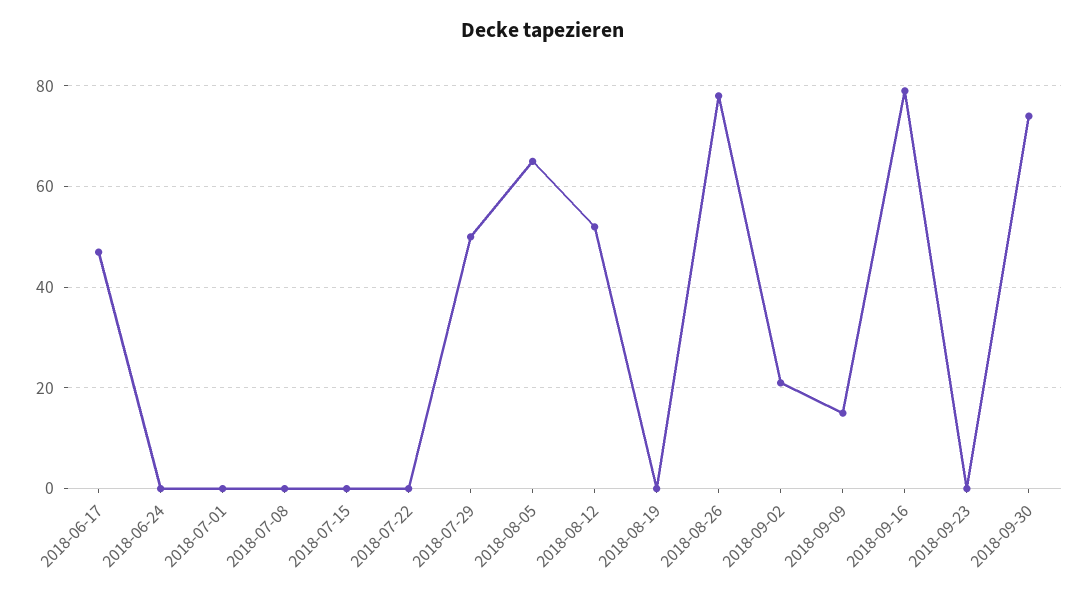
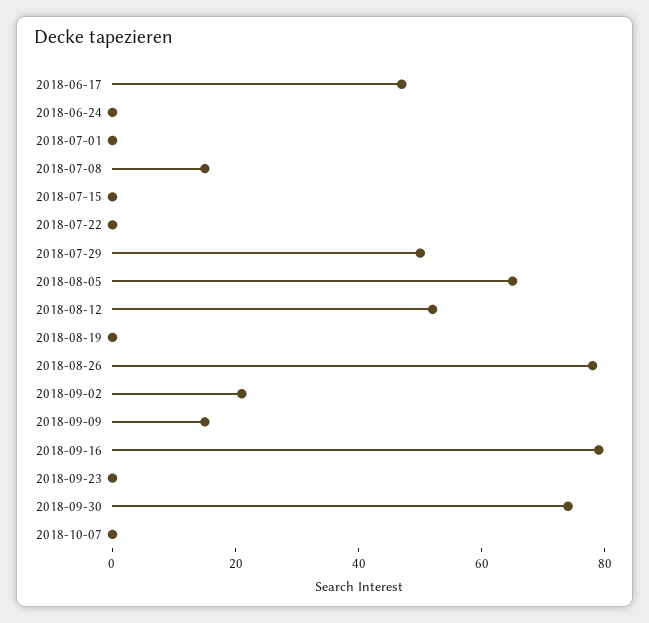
2018-07-08: 0 -> 15
2018-10-07: none -> 0

